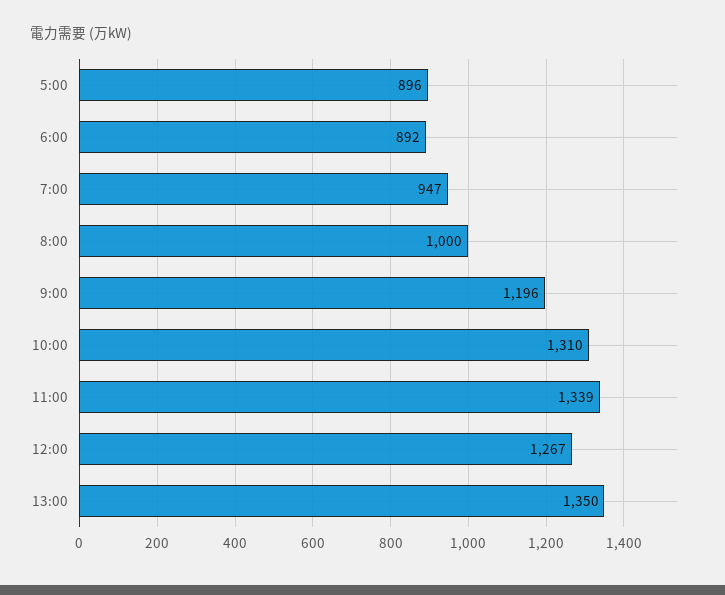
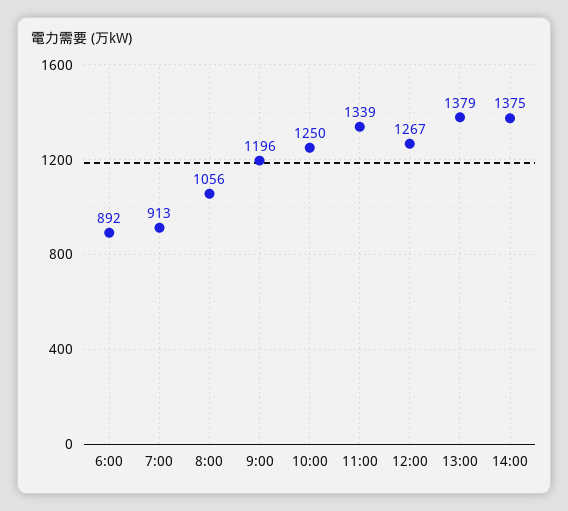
5:00: 896 -> none
7:00: 947 -> 913
8:00: 1000 -> 1056
10:00: 1310 -> 1250
13:00: 1350 -> 1379
14:00: none -> 1375

